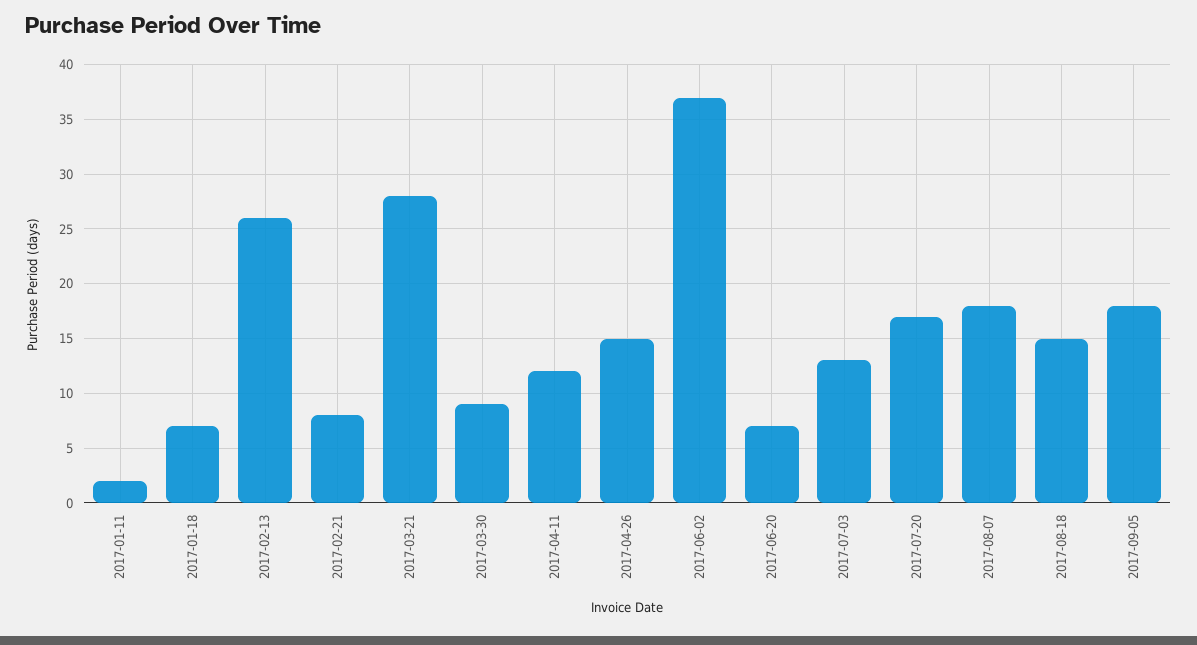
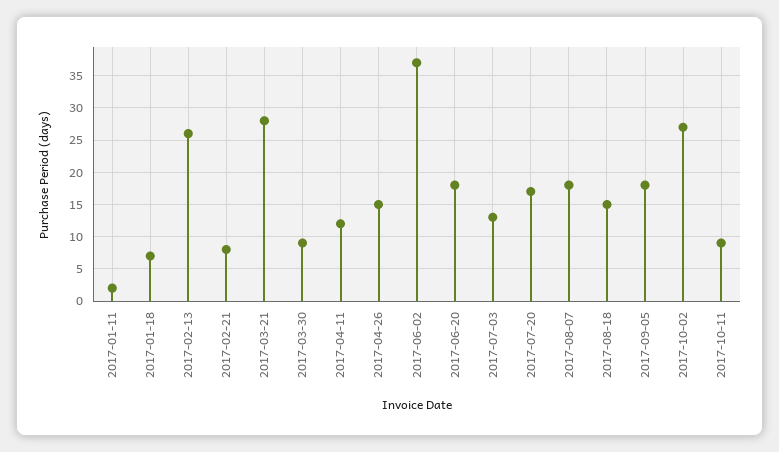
2017-06-20: 7 -> 18
2017-10-02: none -> 27
2017-10-11: none -> 9

